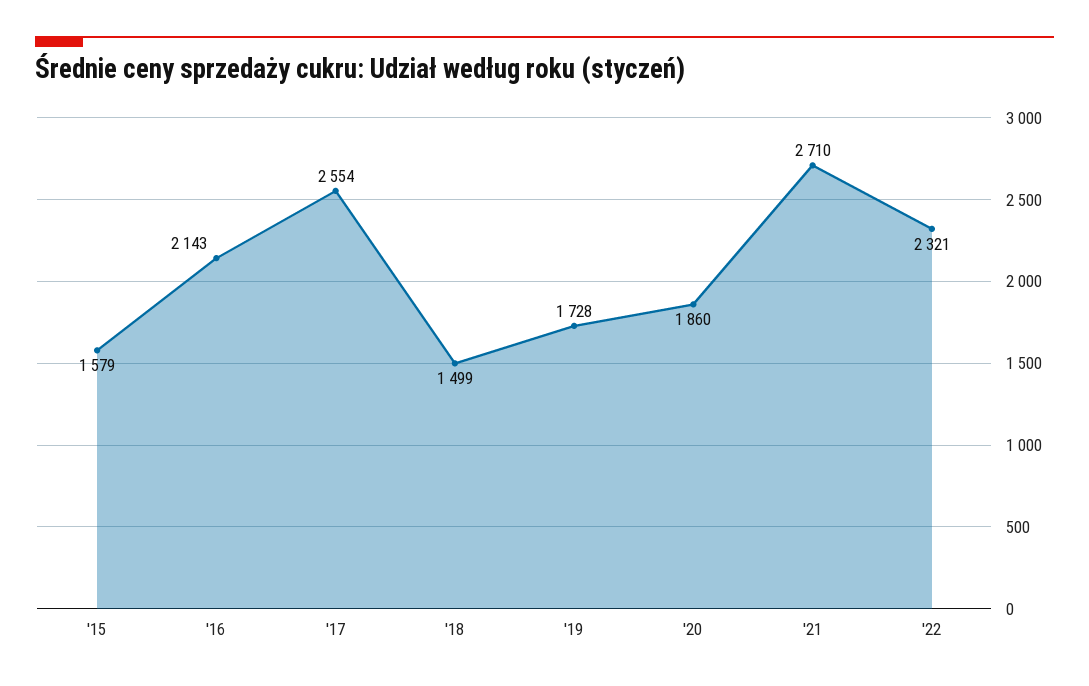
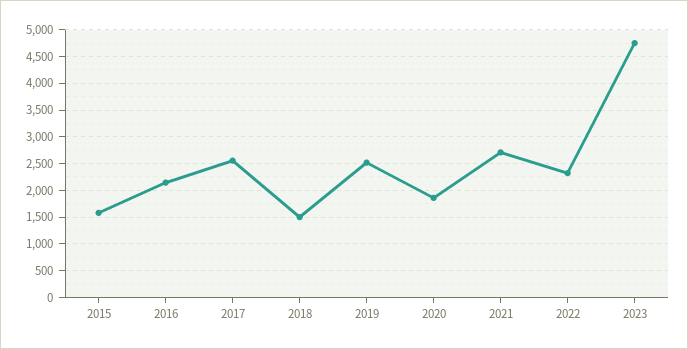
'19: 1728 -> 2500
2023: none -> 4750

